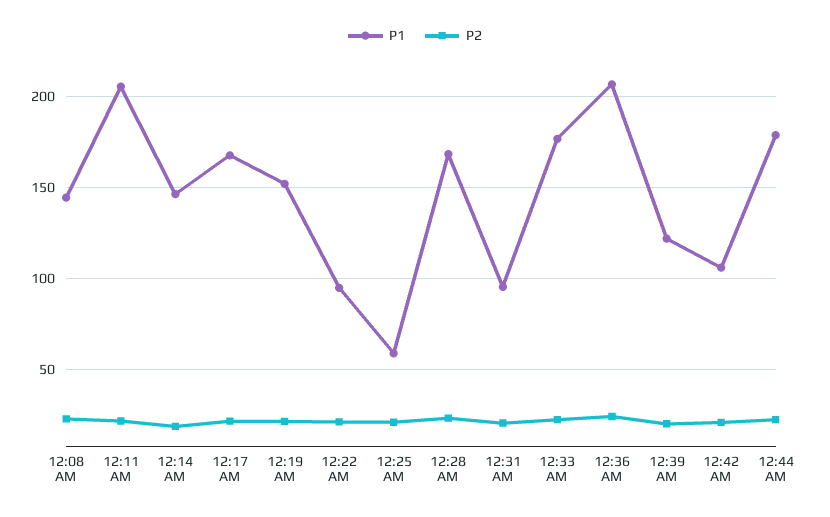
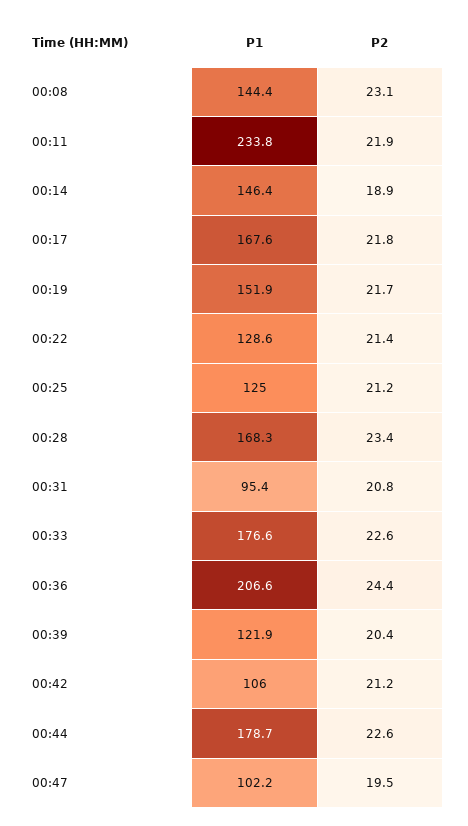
P1, 12:11 AM: 205 -> 233.8
P1, 12:22 AM: 95 -> 128.6
P1, 12:25 AM: 60 -> 125
P1, 00:47: none -> 102.2
P2, 00:47: none -> 19.5

